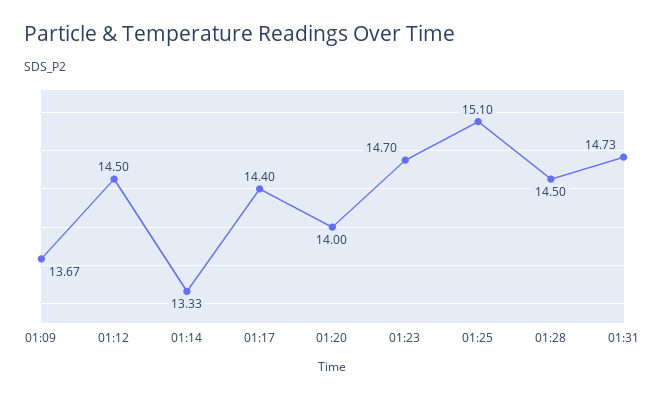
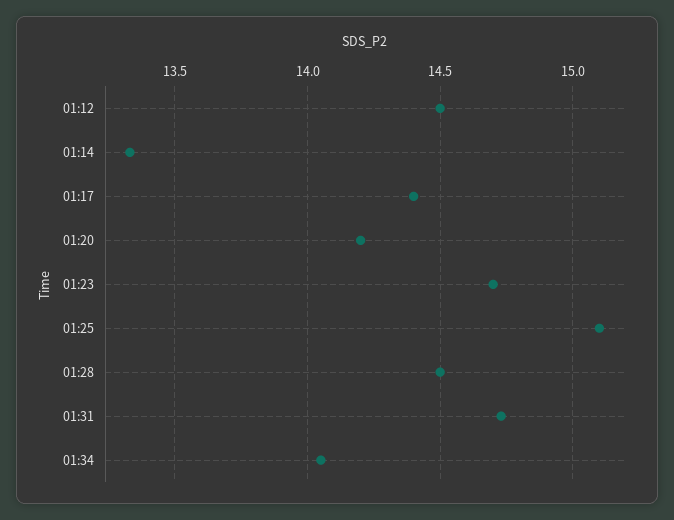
01:09: 13.67 -> none
01:20: 14 -> 14.2
01:34: none -> 14.05

